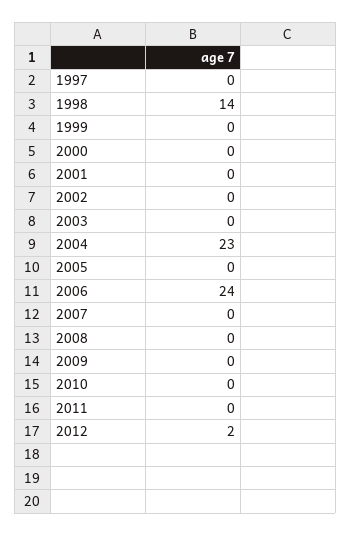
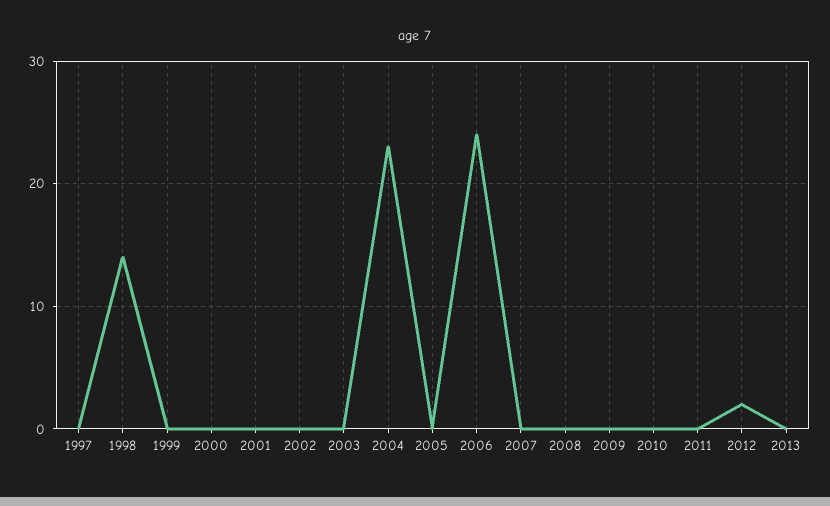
2013: none -> 0

